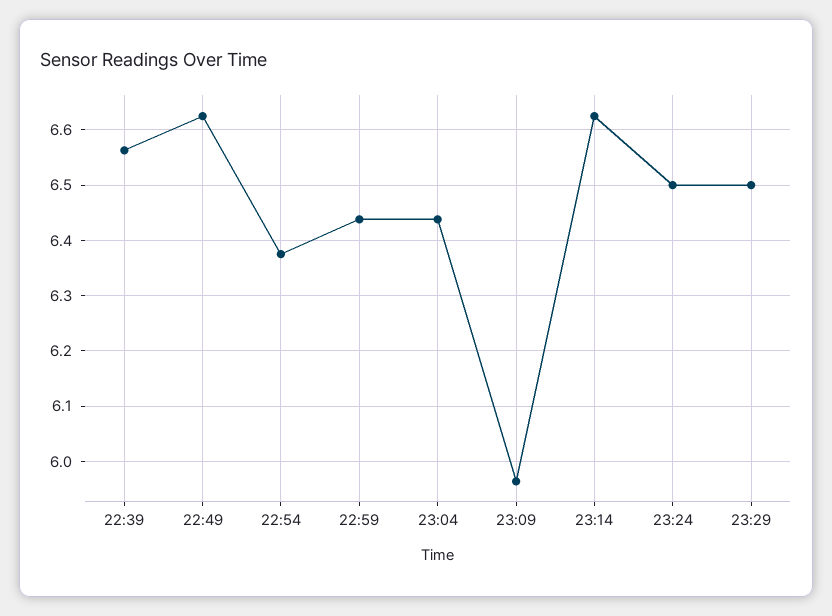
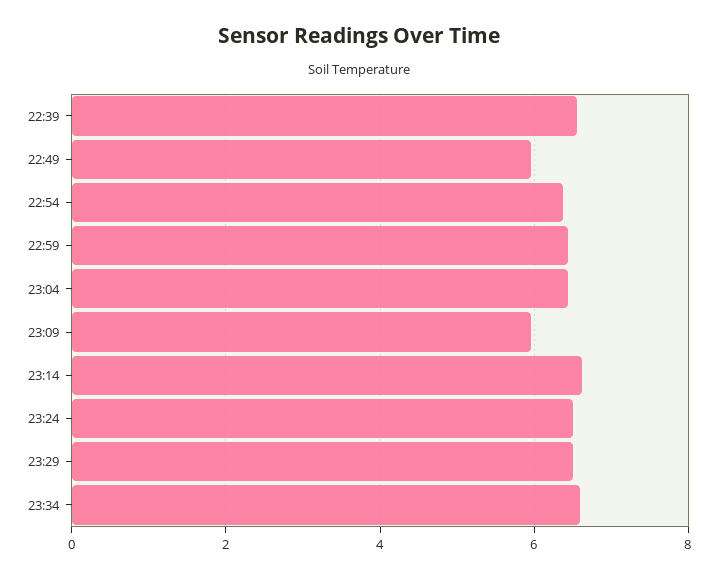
22:49: 6.62 -> 6
23:34: none -> 6.6

